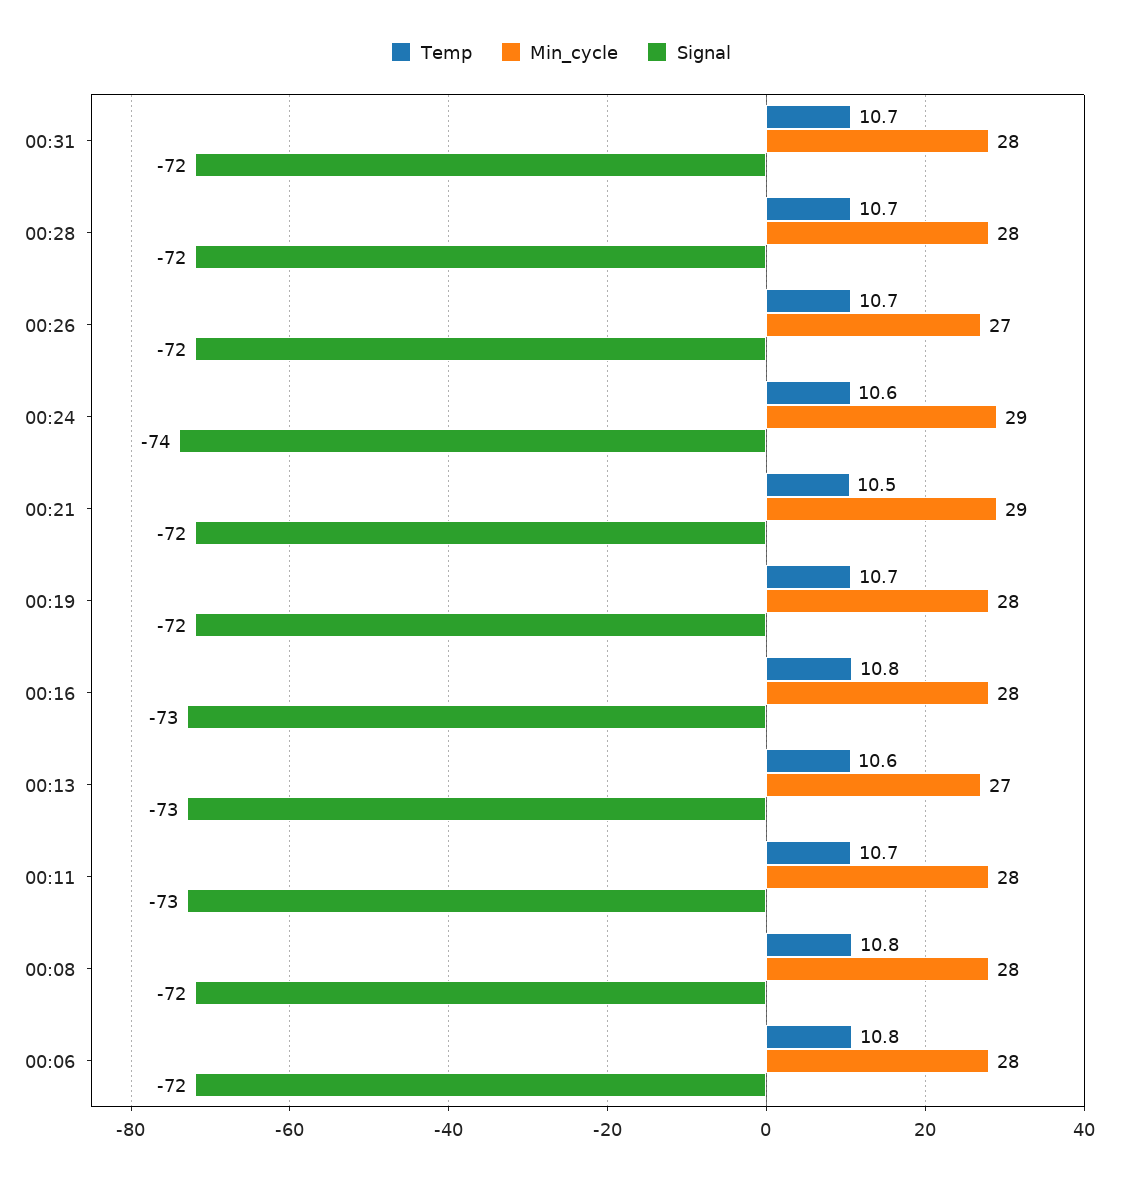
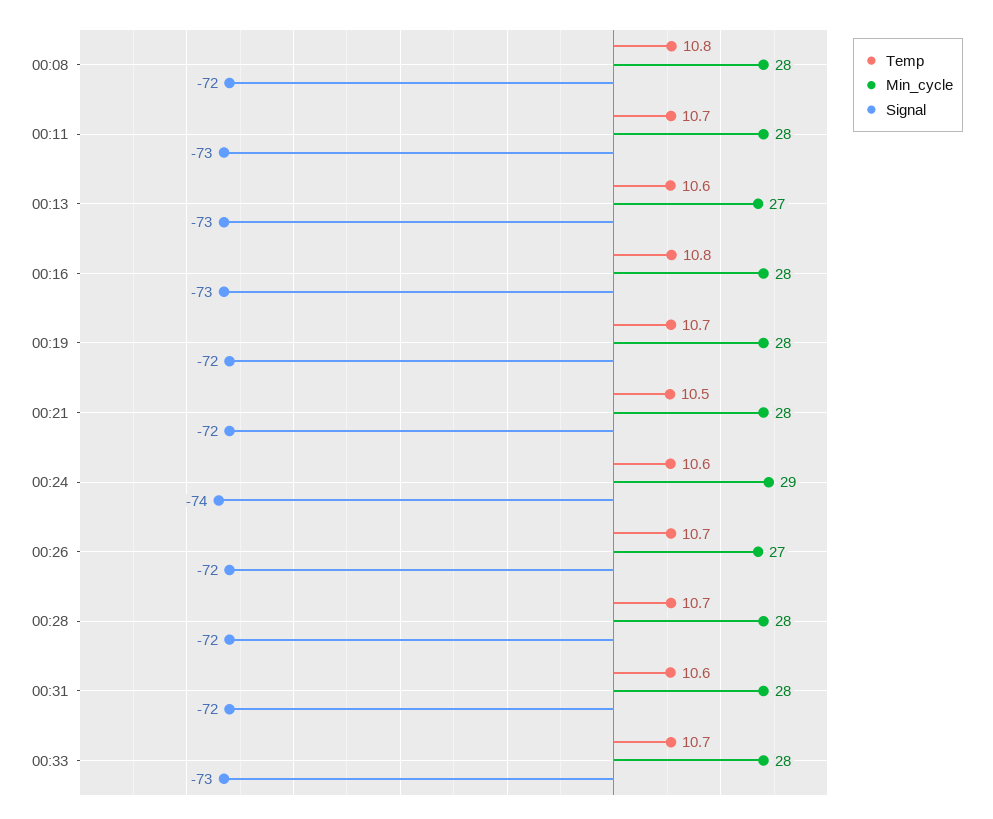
Temp, 00:31: 10.7 -> 10.6
Min_cycle, 00:21: 29 -> 28
Temp, 00:06: 10.8 -> none
Min_cycle, 00:06: 28 -> none
Signal, 00:06: -72 -> none
Temp, 00:33: none -> 10.7
Min_cycle, 00:33: none -> 28
Signal, 00:33: none -> -73

